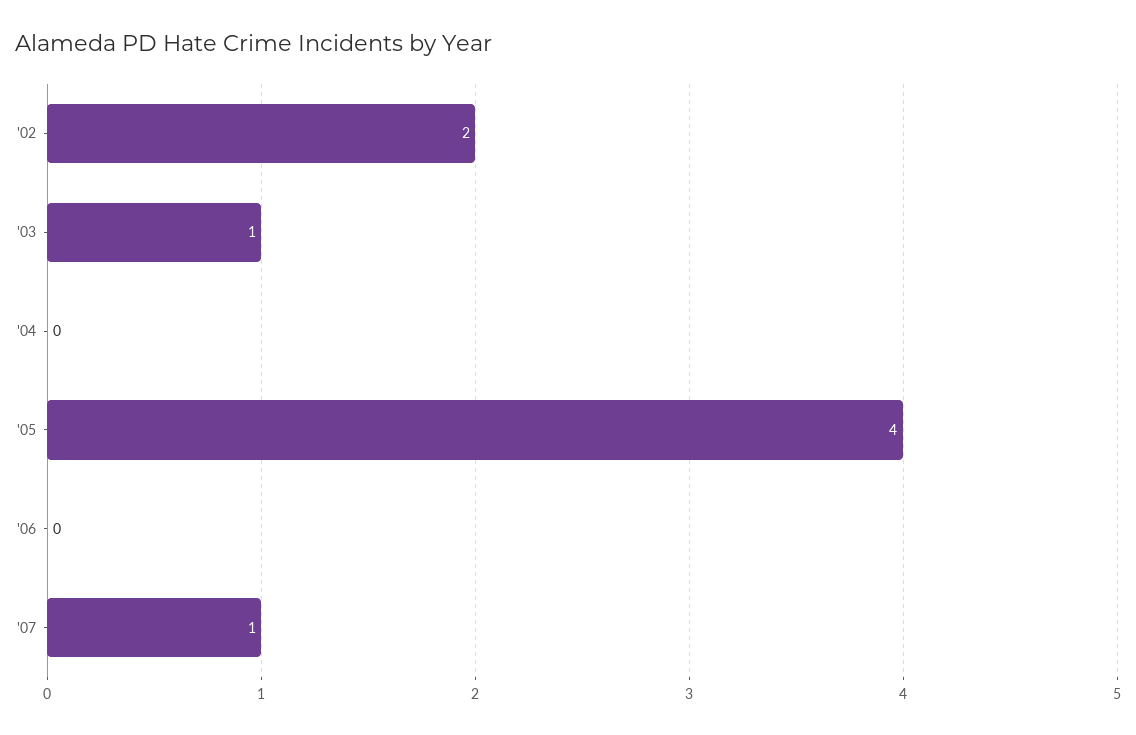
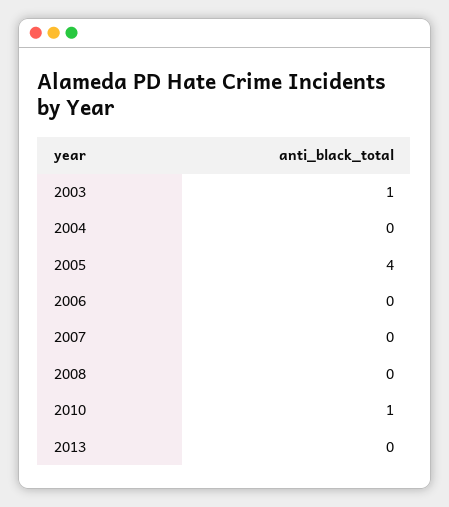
'02: 2 -> none
'07: 1 -> 0
2008: none -> 0
2010: none -> 1
2013: none -> 0

